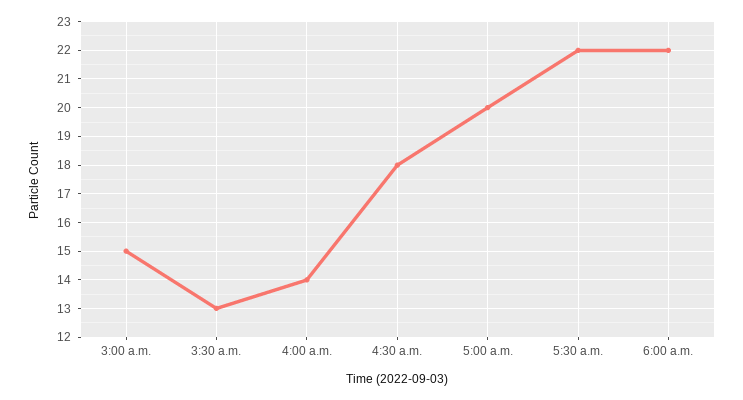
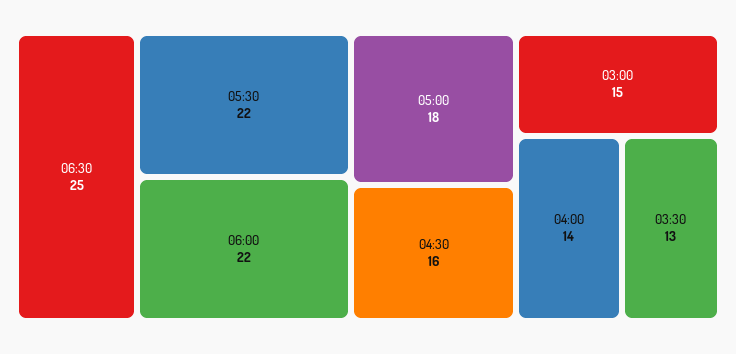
4:30 a.m.: 18 -> 16
5:00 a.m.: 20 -> 18
06:30: none -> 25

